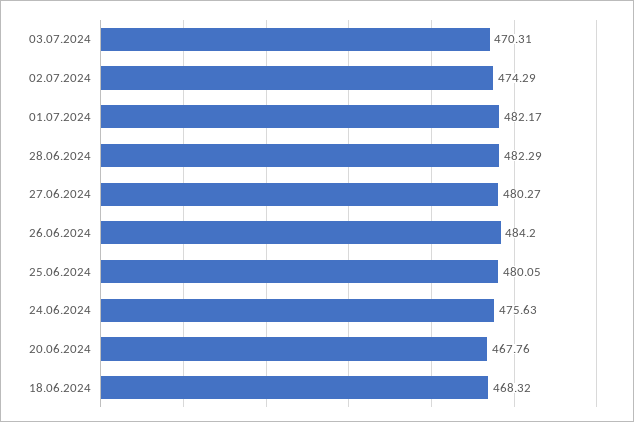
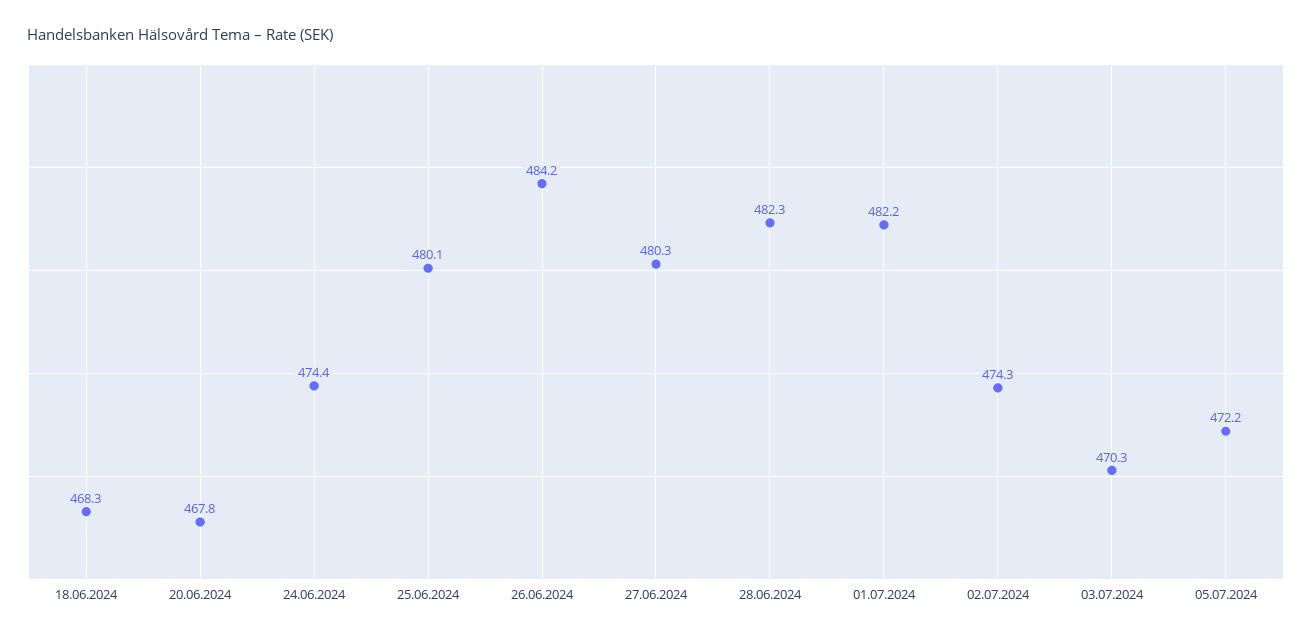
24.06.2024: 475.63 -> 474.4
05.07.2024: none -> 472.2

